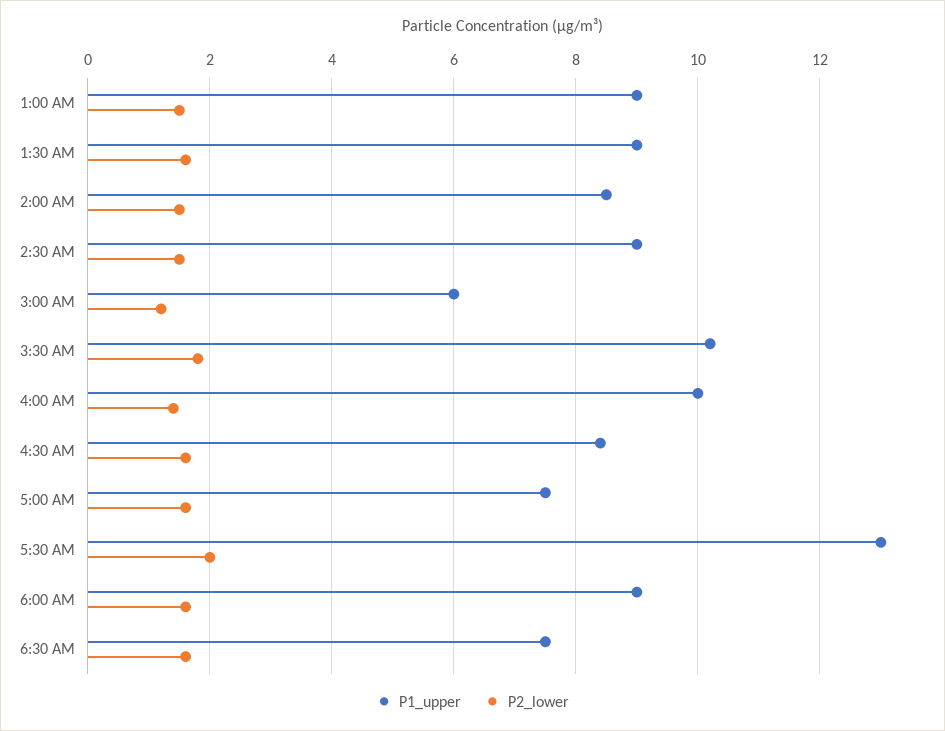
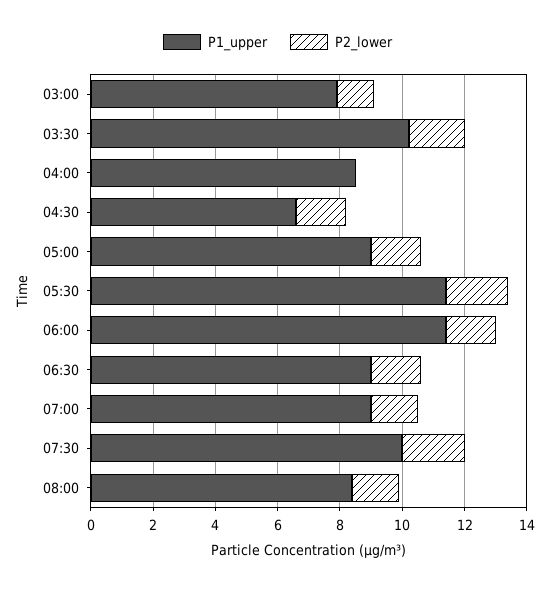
P1_upper, 1:00 AM: 9 -> none
P2_lower, 1:00 AM: 1.5 -> none
P1_upper, 1:30 AM: 9 -> none
P2_lower, 1:30 AM: 1.5 -> none
P1_upper, 2:00 AM: 8.5 -> none
P2_lower, 2:00 AM: 1.5 -> none
P1_upper, 2:30 AM: 9 -> none
P2_lower, 2:30 AM: 1.5 -> none
P1_upper, 3:00 AM: 6 -> 8
P1_upper, 4:00 AM: 10 -> 8.5
P2_lower, 4:00 AM: 1.5 -> 0
P1_upper, 4:30 AM: 8.5 -> 6.5
P1_upper, 5:00 AM: 7.5 -> 9
P1_upper, 5:30 AM: 13 -> 11.5
P1_upper, 6:00 AM: 9 -> 11.5
P1_upper, 6:30 AM: 7.5 -> 9
P1_upper, 07:00: none -> 9
P2_lower, 07:00: none -> 1.5
P1_upper, 07:30: none -> 10
P2_lower, 07:30: none -> 2
P1_upper, 08:00: none -> 8.5
P2_lower, 08:00: none -> 1.5

